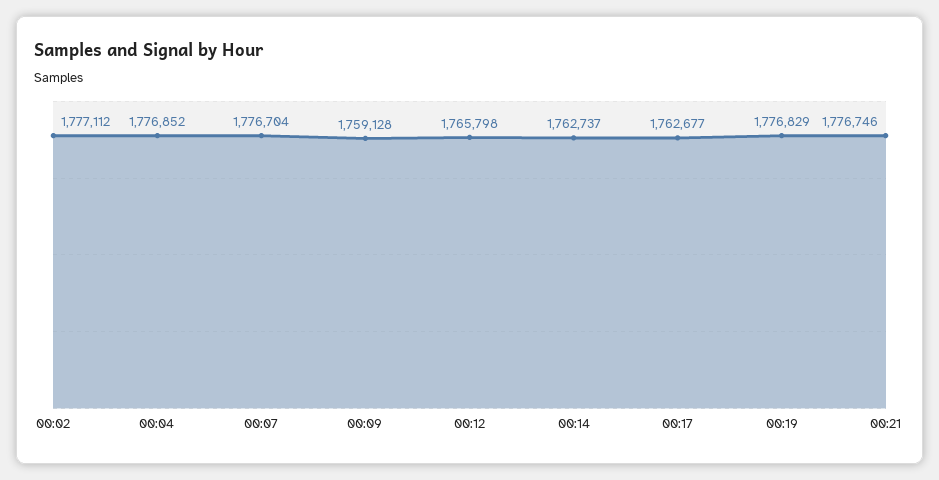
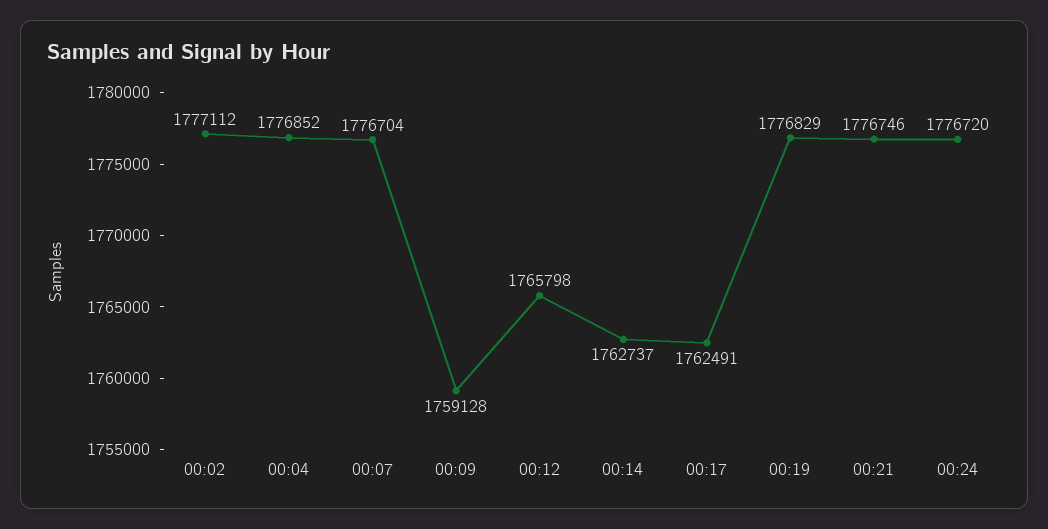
00:17: 1762677 -> 1762491
00:24: none -> 1776720

